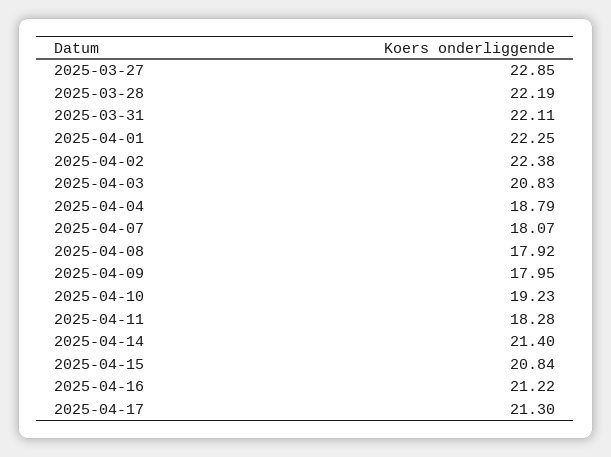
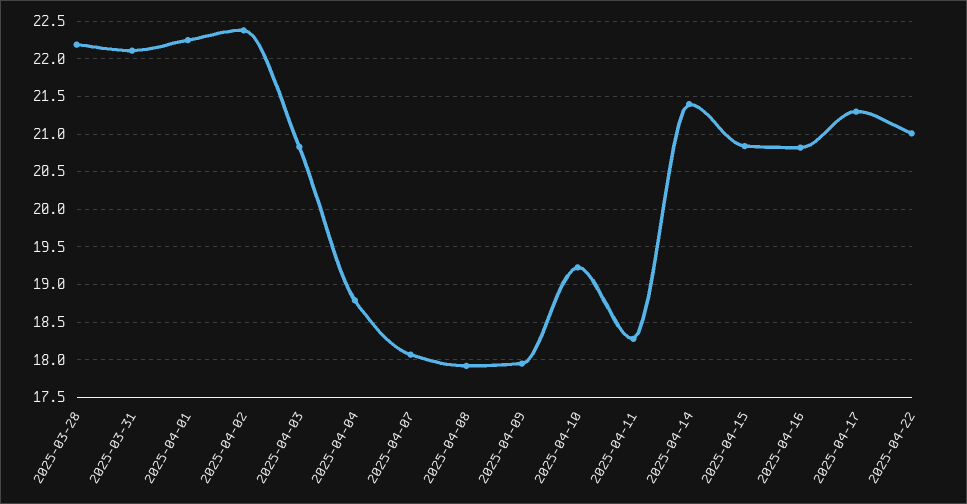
2025-03-27: 22.85 -> none
2025-04-16: 21.22 -> 20.8
2025-04-22: none -> 21

